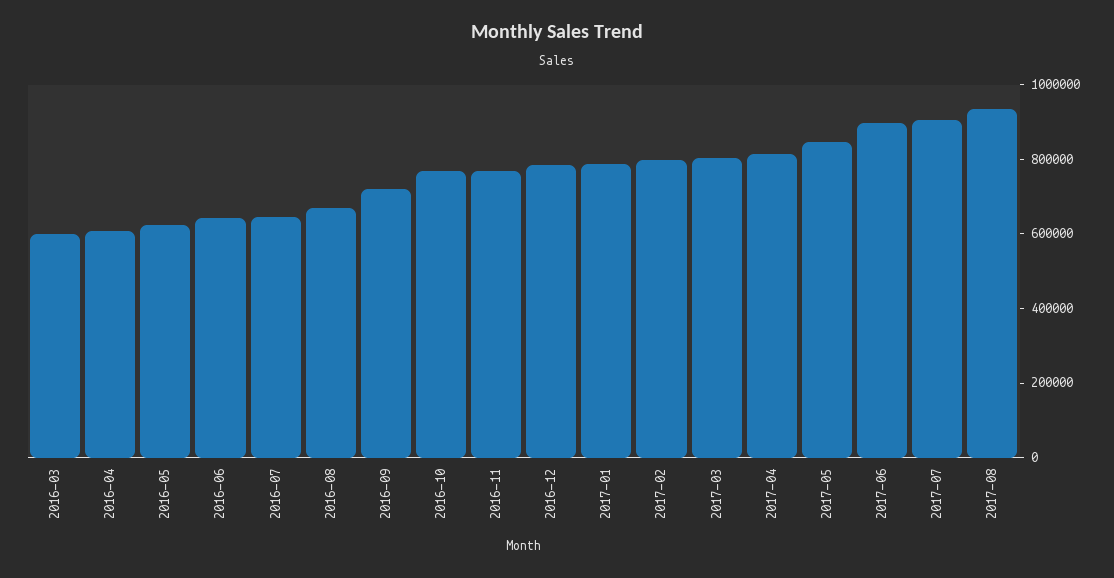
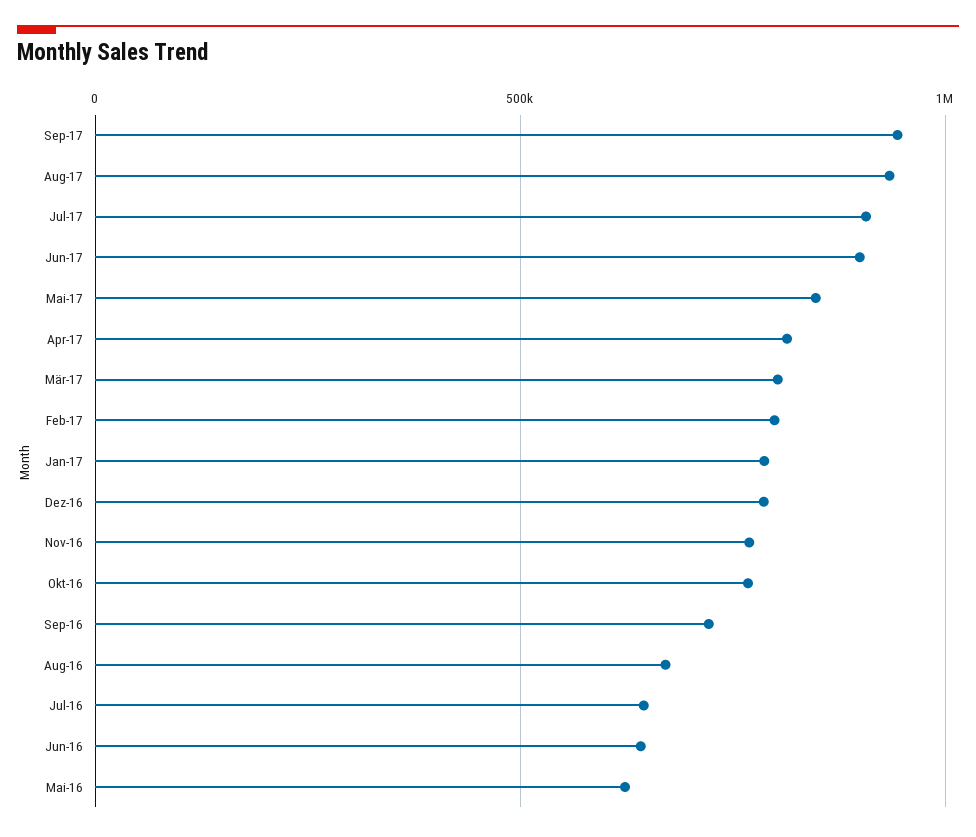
2016-03: 600000 -> none
2016-04: 600000 -> none
Sep-17: none -> 950000

